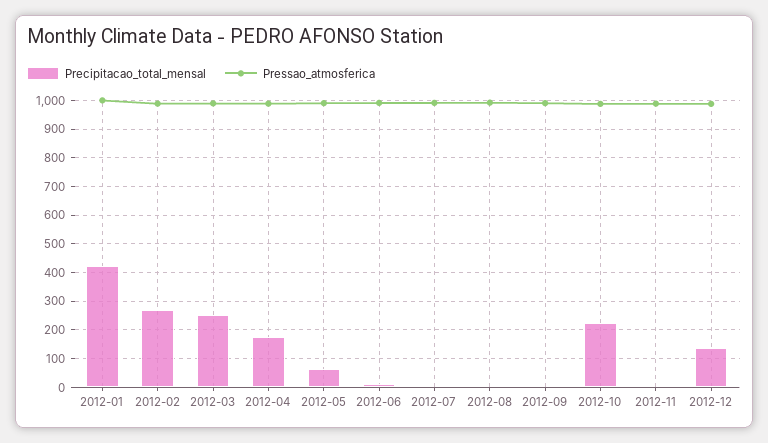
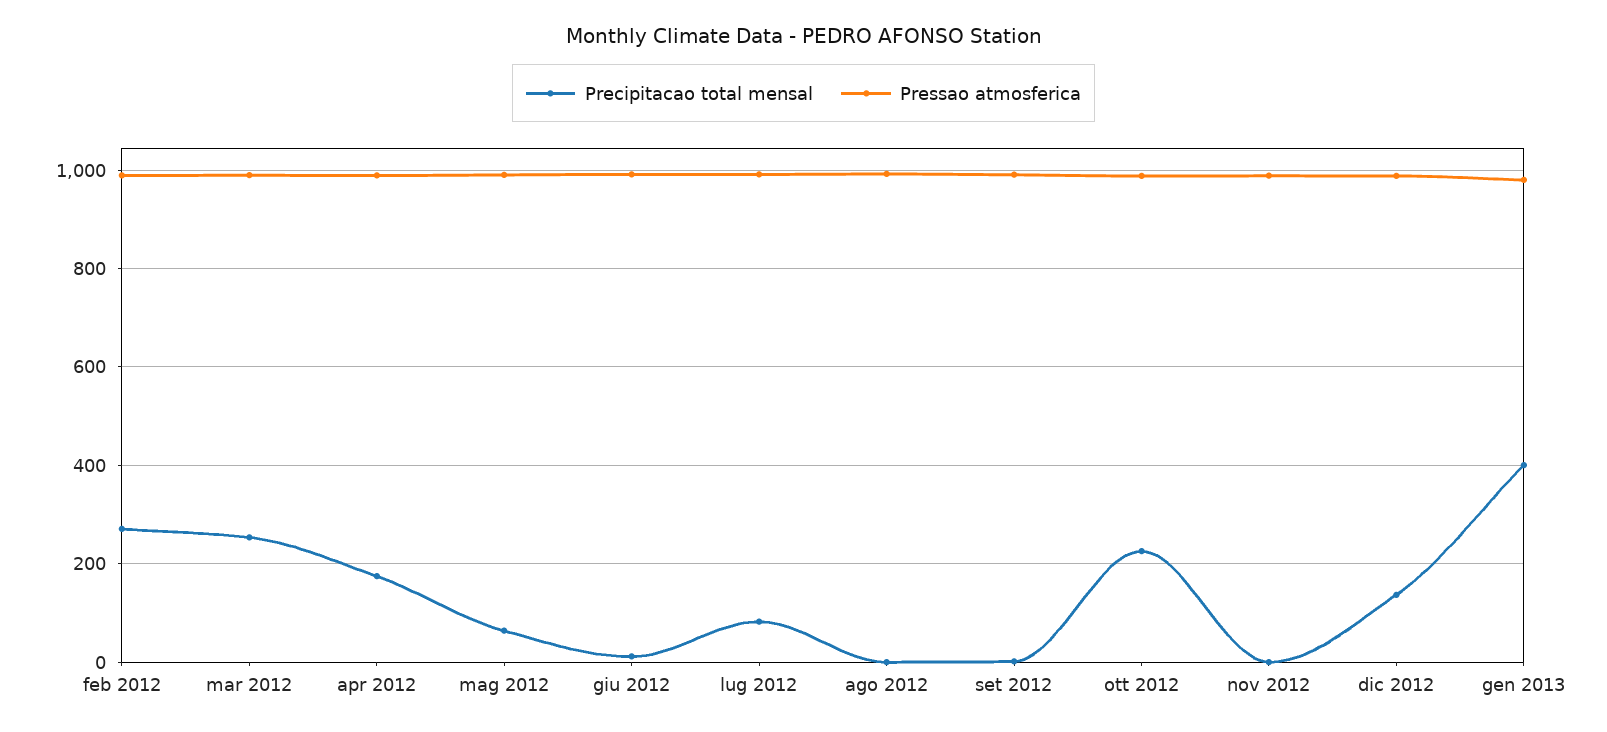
Precipitacao_total_mensal, 2012-01: 425 -> none
Pressao_atmosferica, 2012-01: 1000 -> none
Precipitacao_total_mensal, 2012-07: 0 -> 80
Precipitacao_total_mensal, gen 2013: none -> 400
Pressao_atmosferica, gen 2013: none -> 980

